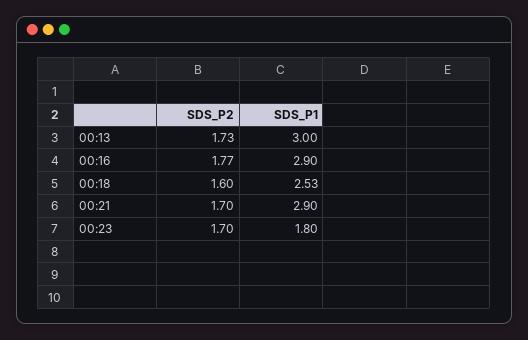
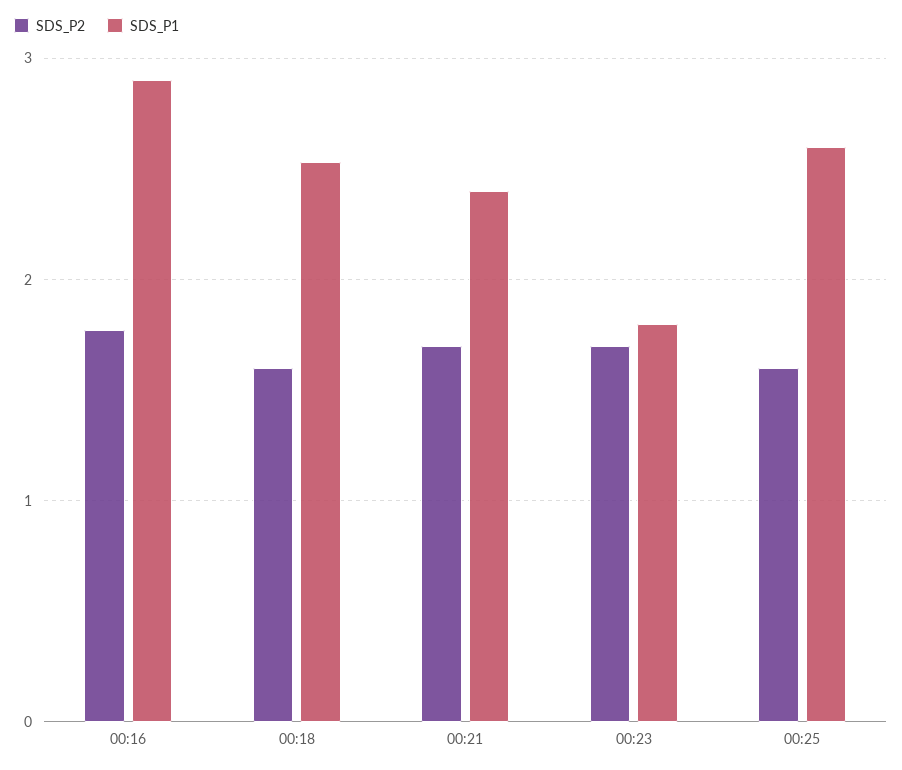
SDS_P2, 00:13: 1.73 -> none
SDS_P1, 00:13: 3 -> none
SDS_P1, 00:21: 2.9 -> 2.4
SDS_P2, 00:25: none -> 1.6
SDS_P1, 00:25: none -> 2.6

